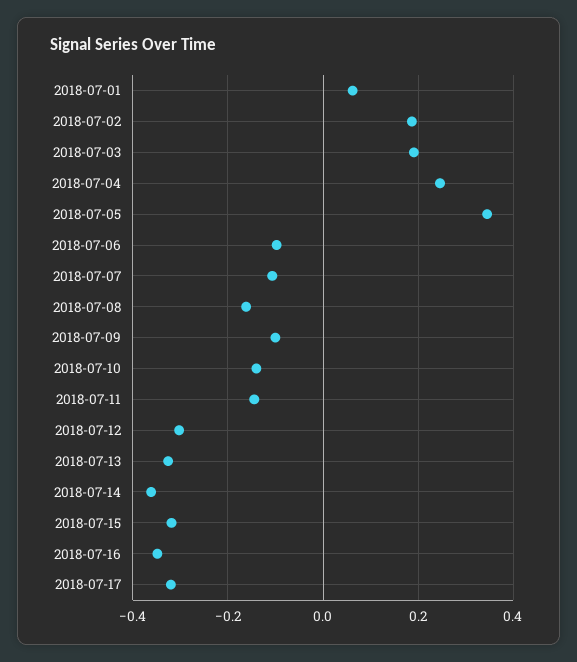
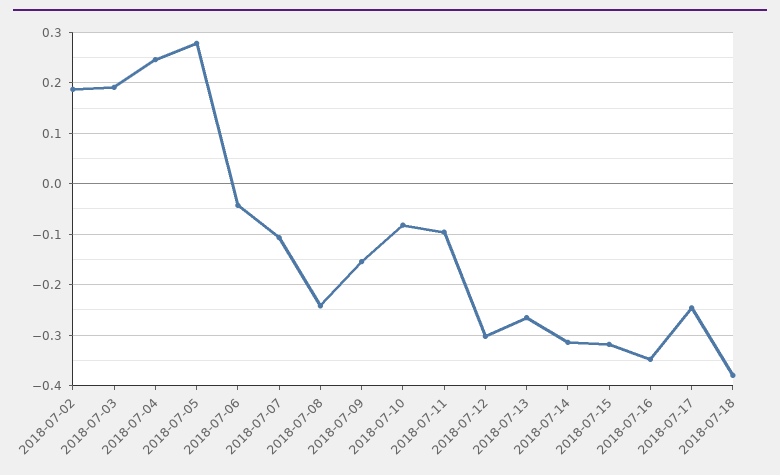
2018-07-01: 0.06 -> none
2018-07-05: 0.34 -> 0.28
2018-07-06: -0.1 -> -0.04
2018-07-08: -0.16 -> -0.24
2018-07-09: -0.1 -> -0.16
2018-07-10: -0.14 -> -0.08
2018-07-11: -0.14 -> -0.1
2018-07-13: -0.32 -> -0.26
2018-07-14: -0.36 -> -0.32
2018-07-17: -0.32 -> -0.24
2018-07-18: none -> -0.38

